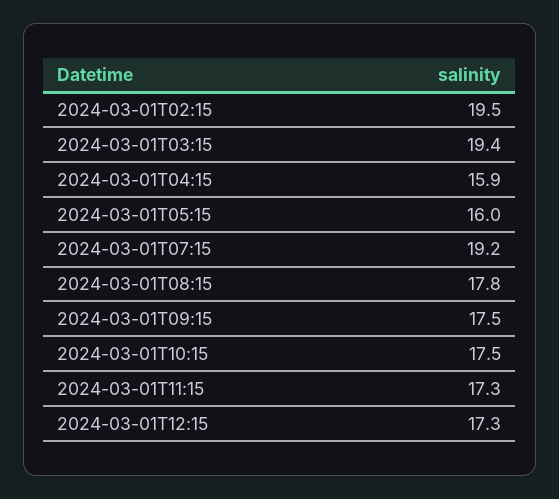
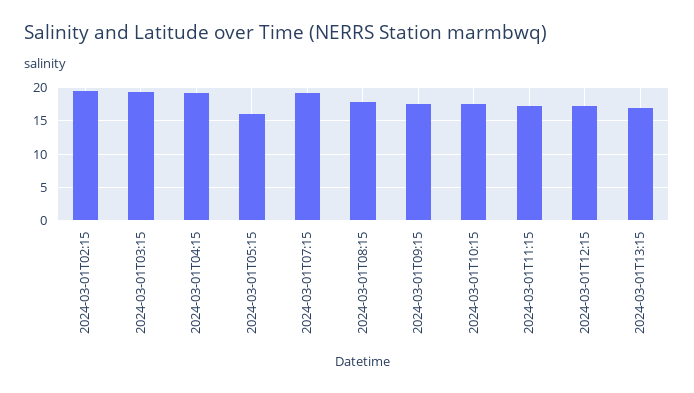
2024-03-01T04:15: 15.9 -> 19
2024-03-01T13:15: none -> 17

